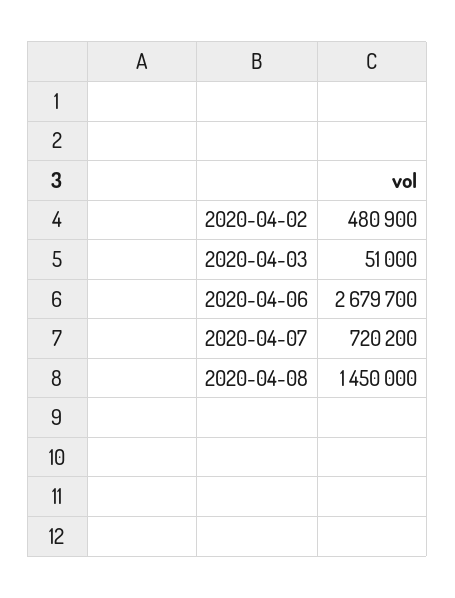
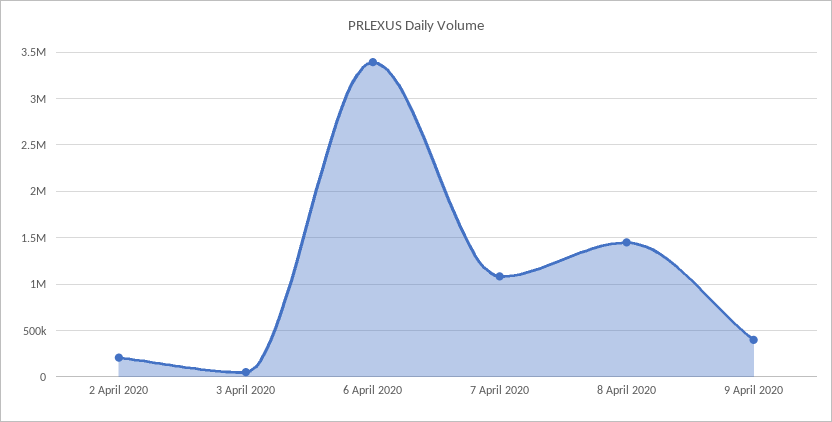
2020-04-02: 480900 -> 200000
2020-04-06: 2679700 -> 3400000
2020-04-07: 720200 -> 1100000
9 April 2020: none -> 400000

